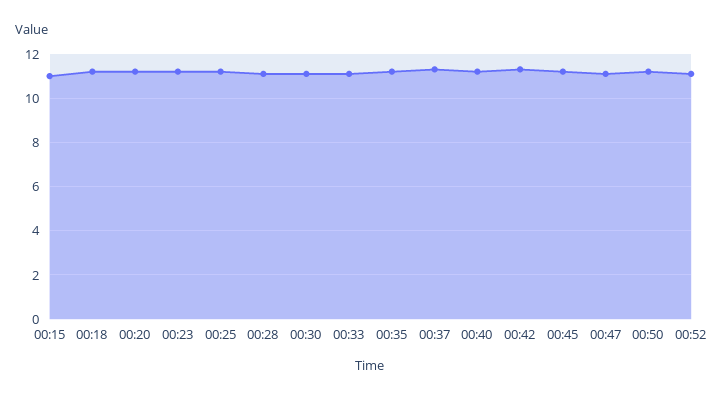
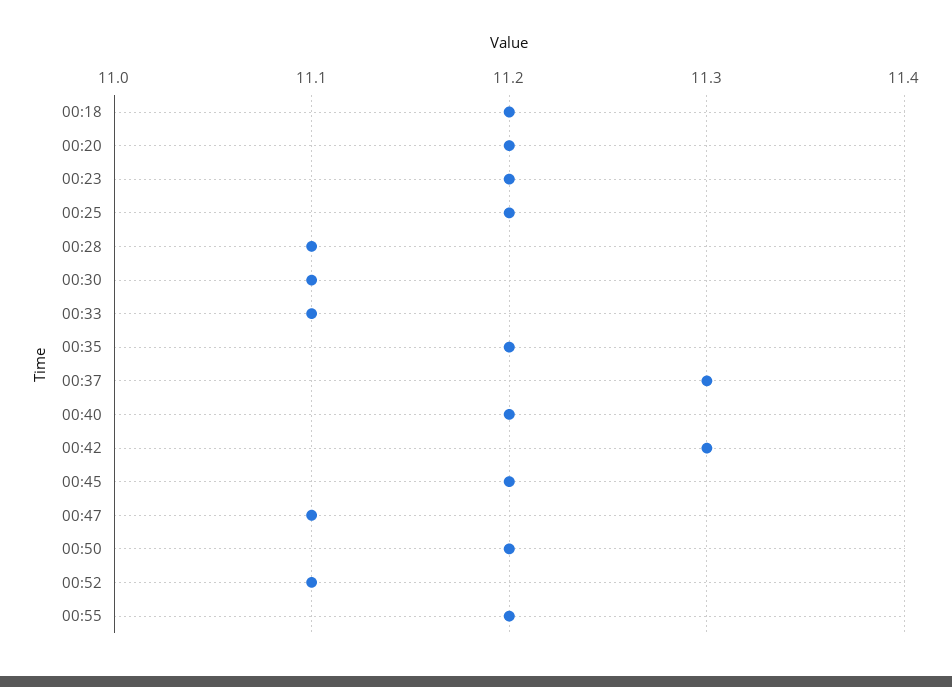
00:15: 11 -> none
00:55: none -> 11.2

